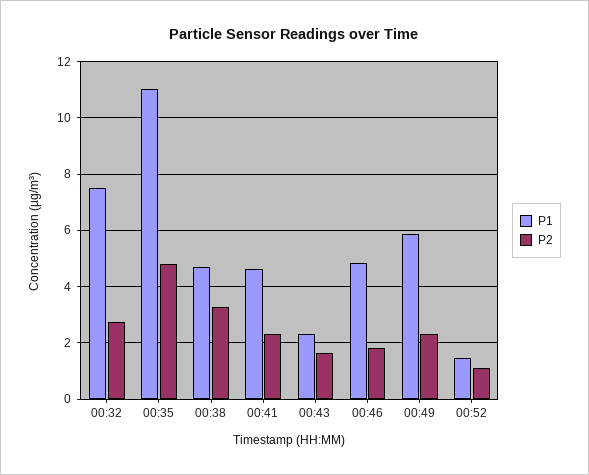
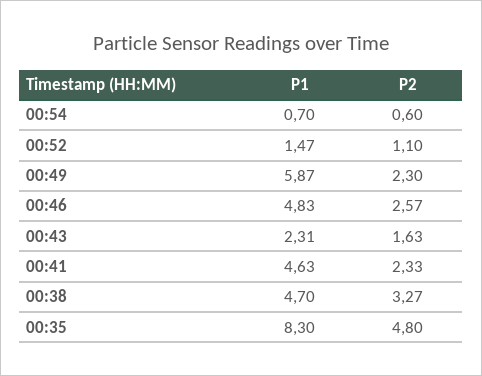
P1, 00:32: 7.5 -> none
P2, 00:32: 2.75 -> none
P1, 00:35: 11 -> 8.3
P2, 00:46: 1.75 -> 2.57
P1, 00:54: none -> 0.7
P2, 00:54: none -> 0.6

